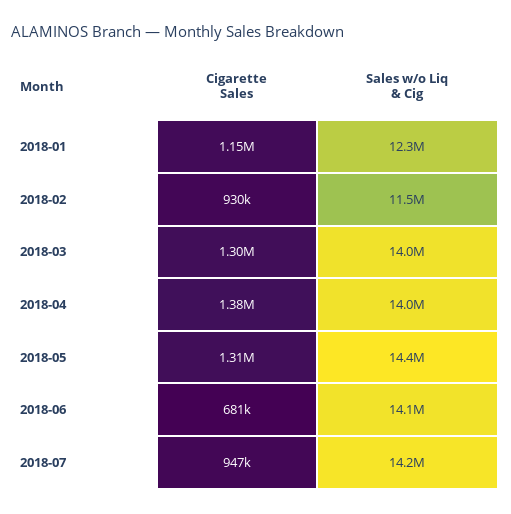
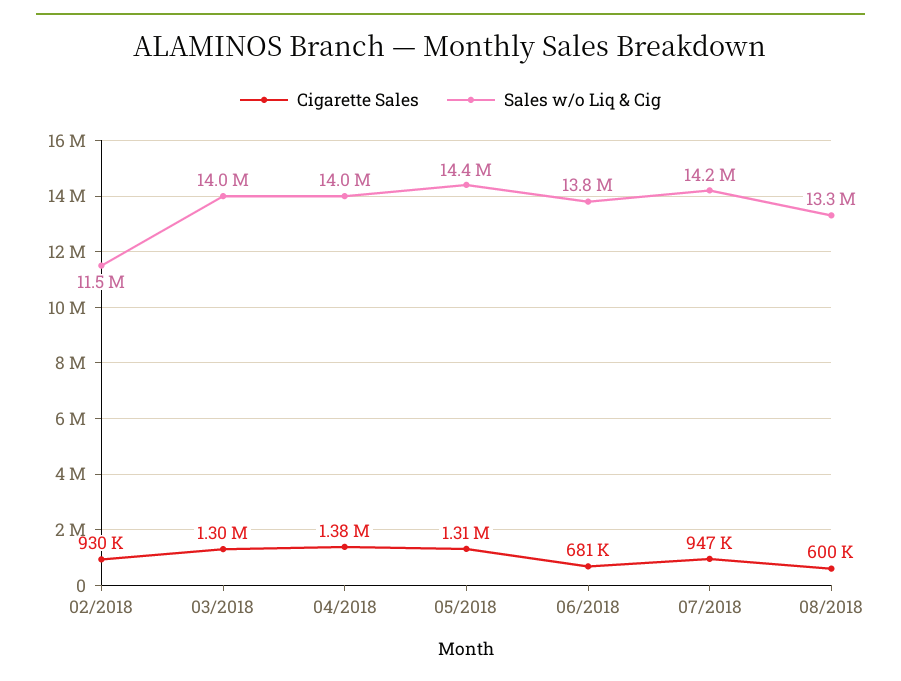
Cigarette Sales, 2018-01: 1150000 -> none
Sales w/o Liq & Cig, 2018-01: 12300000 -> none
Sales w/o Liq & Cig, 2018-06: 14100000 -> 13800000
Cigarette Sales, 08/2018: none -> 600000
Sales w/o Liq & Cig, 08/2018: none -> 13300000

